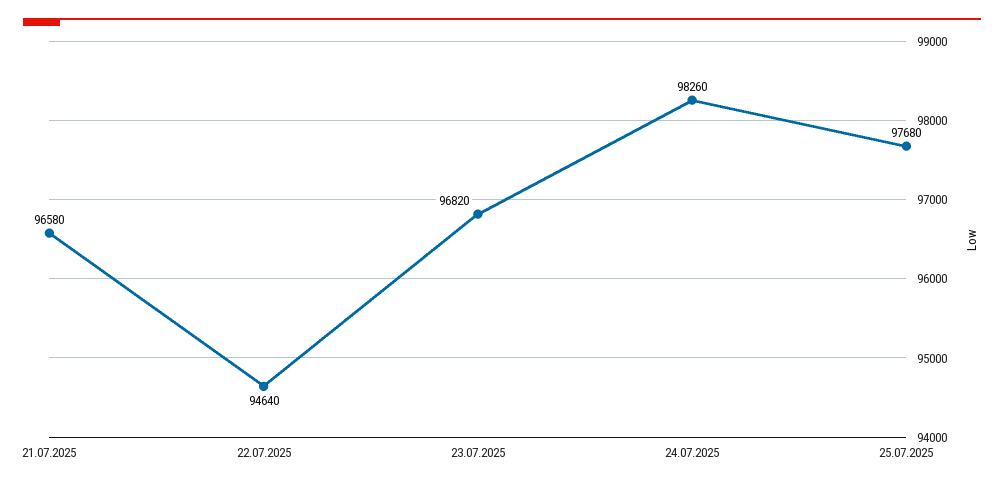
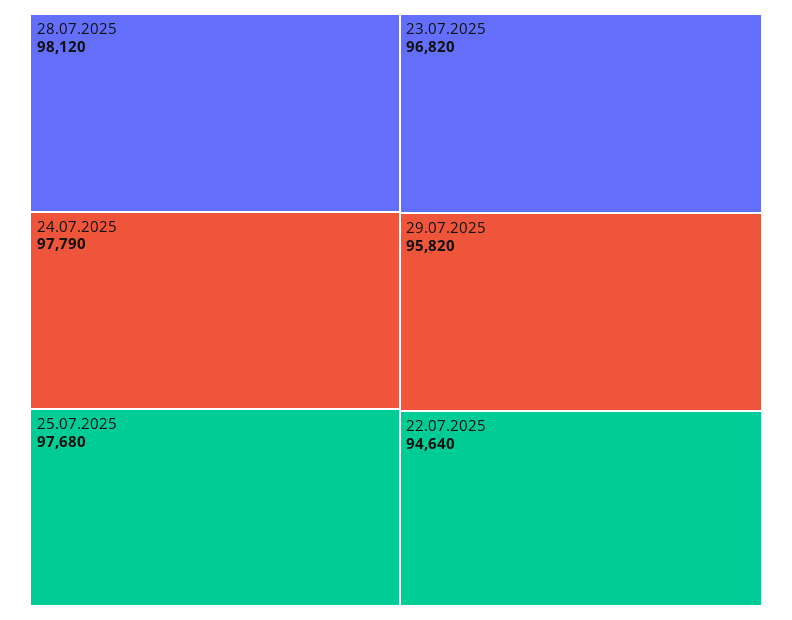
21.07.2025: 96580 -> none
24.07.2025: 98260 -> 97790
28.07.2025: none -> 98120
29.07.2025: none -> 95820

